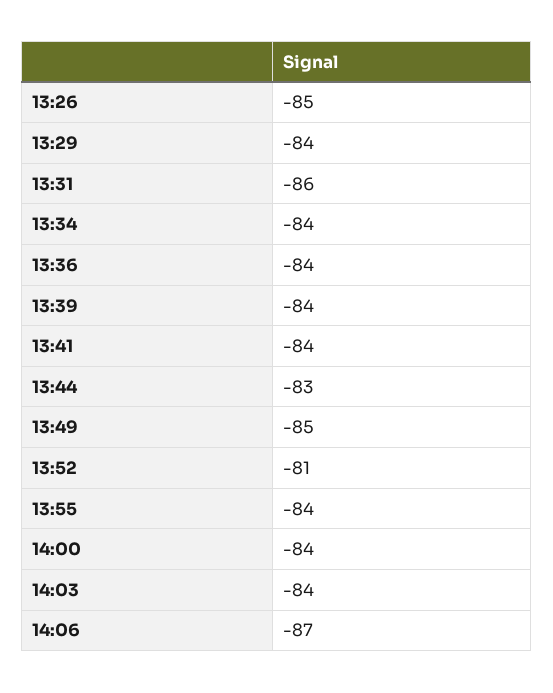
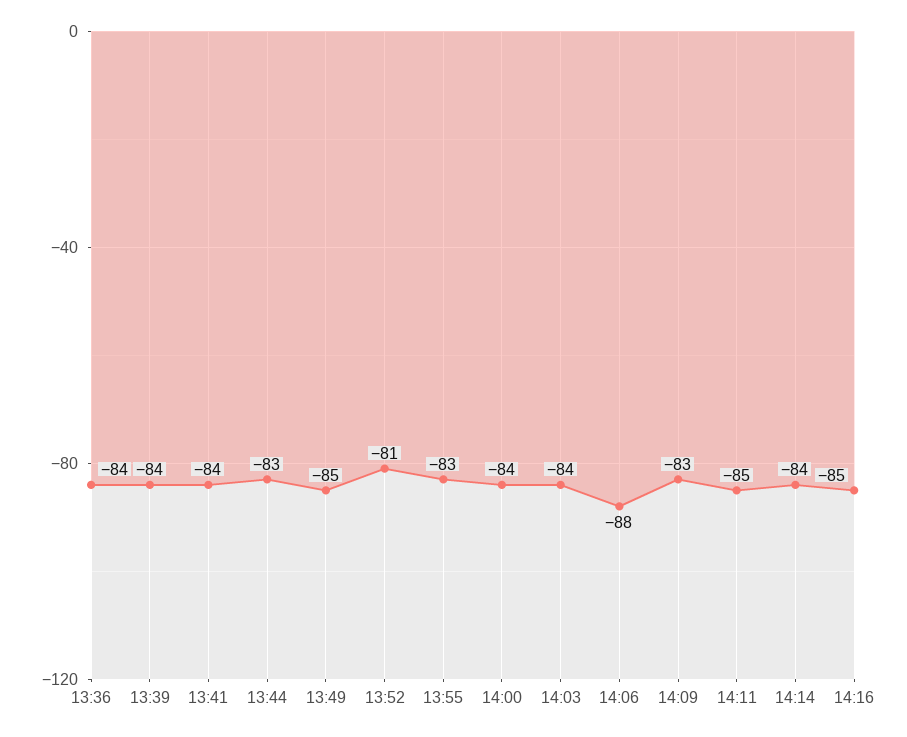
13:26: -85 -> none
13:29: -84 -> none
13:31: -86 -> none
13:34: -84 -> none
13:55: -84 -> -83
14:06: -87 -> -88
14:09: none -> -83
14:11: none -> -85
14:14: none -> -84
14:16: none -> -85

